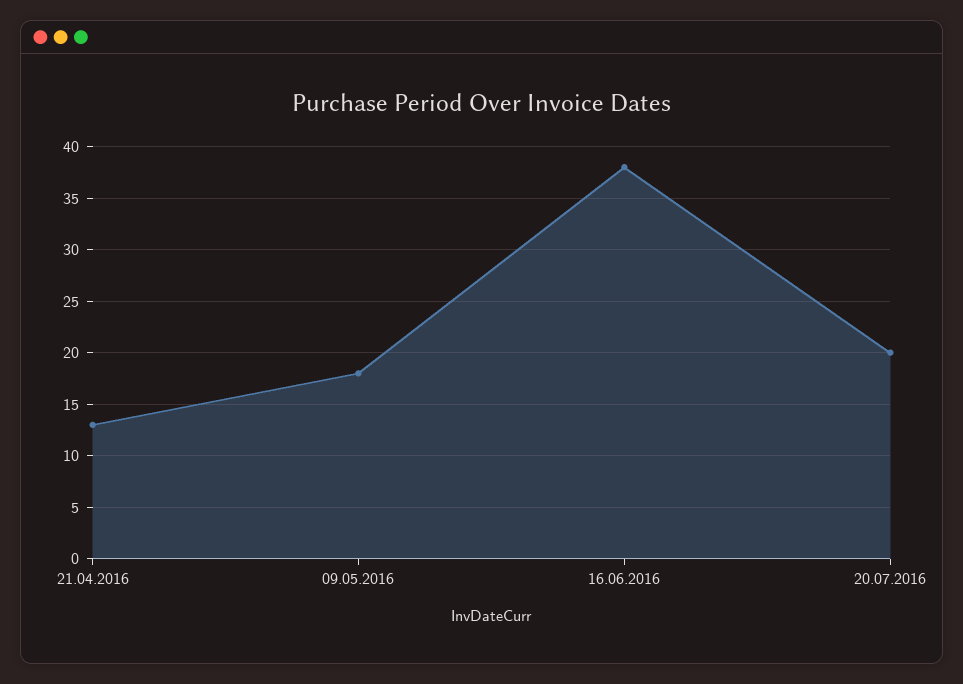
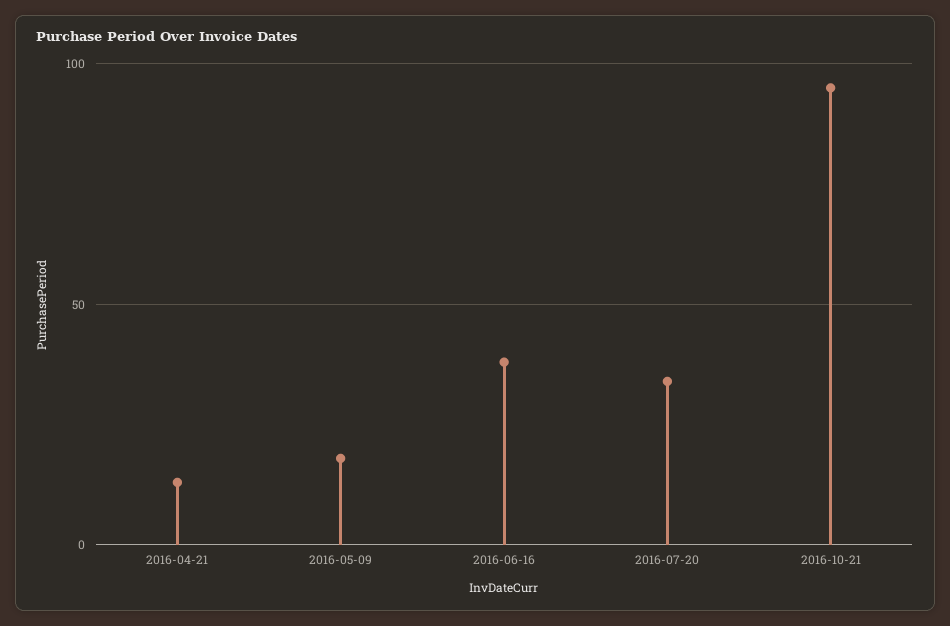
20.07.2016: 20 -> 35
2016-10-21: none -> 95

